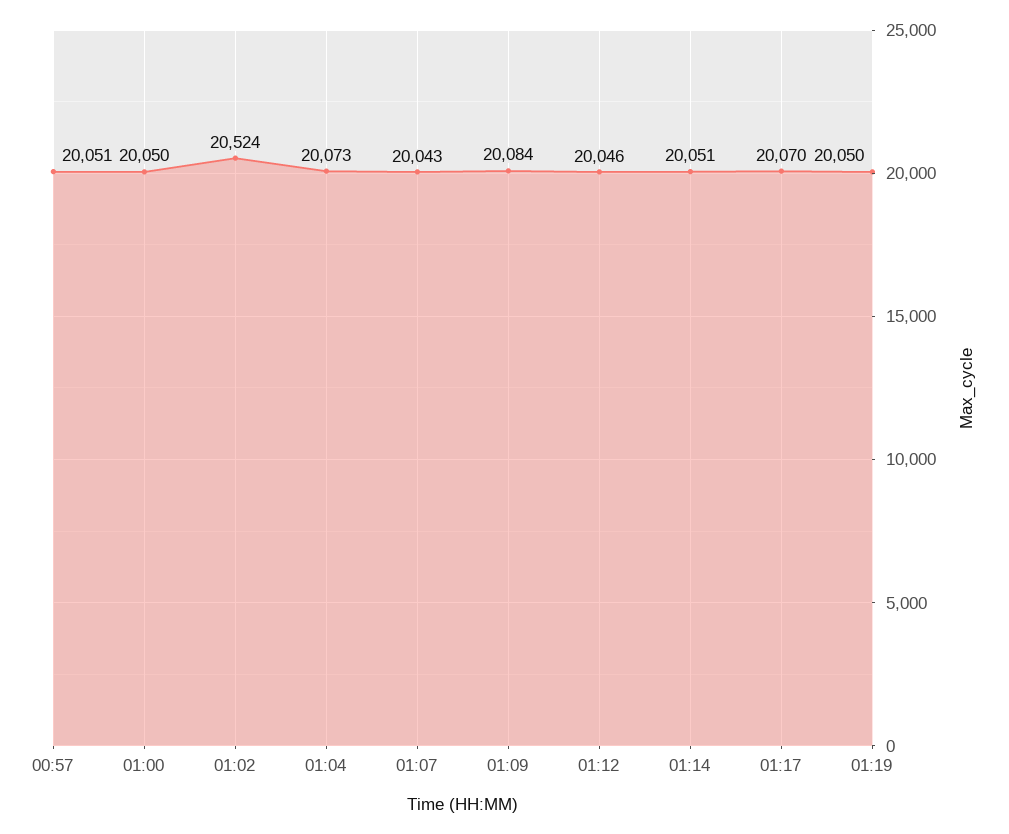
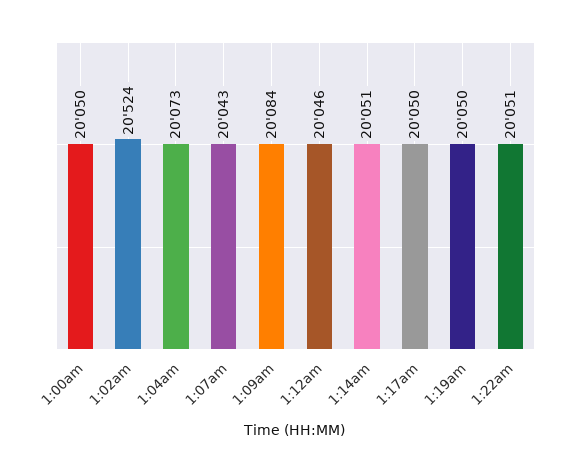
00:57: 20051 -> none
01:17: 20070 -> 20050
1:22am: none -> 20051

